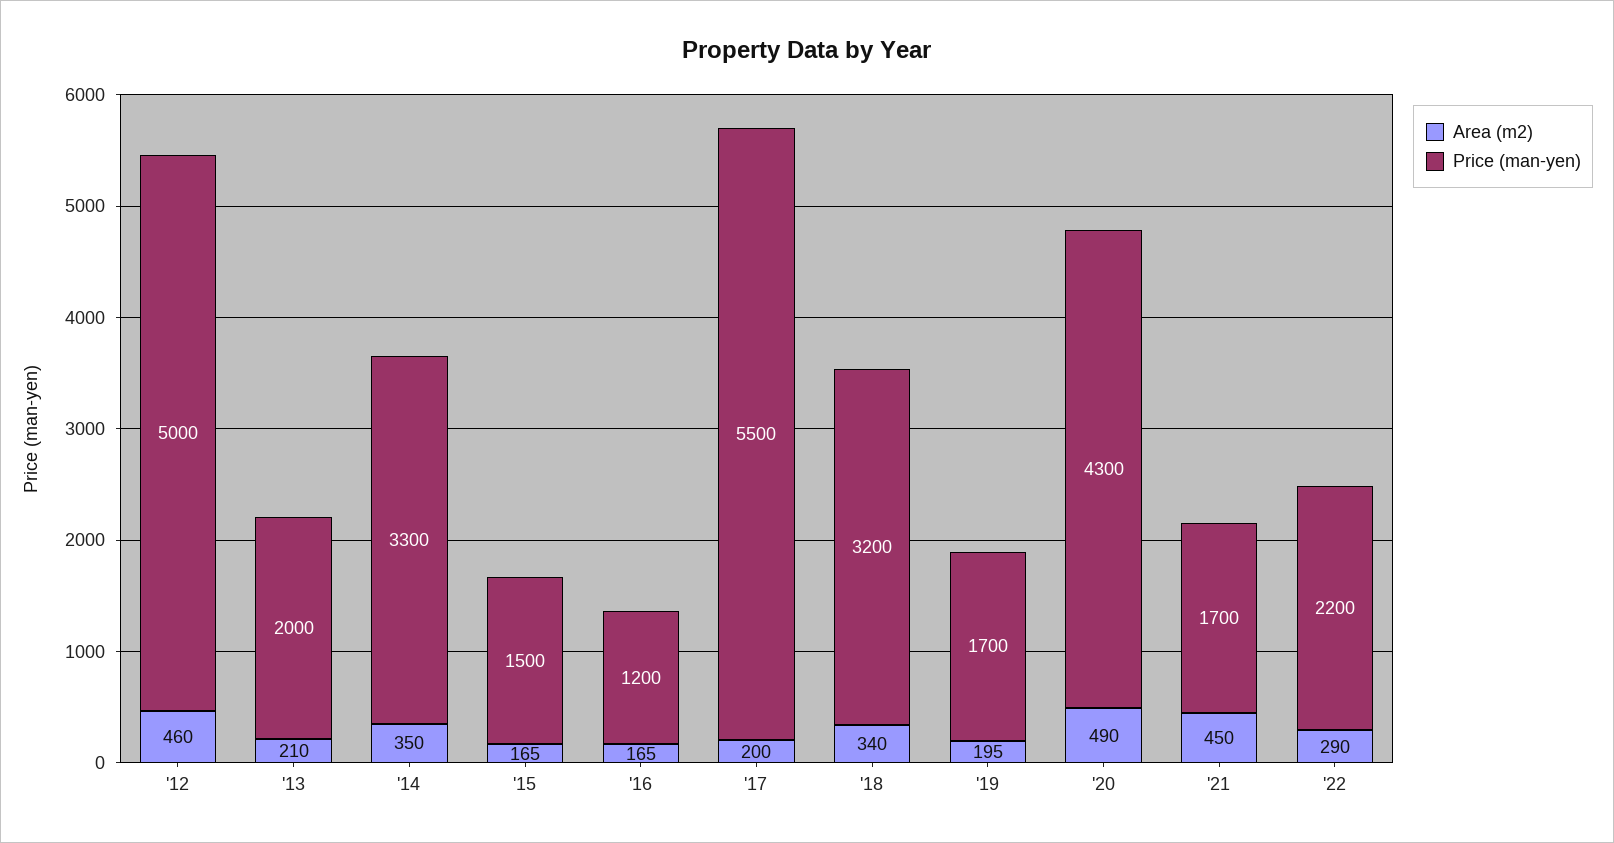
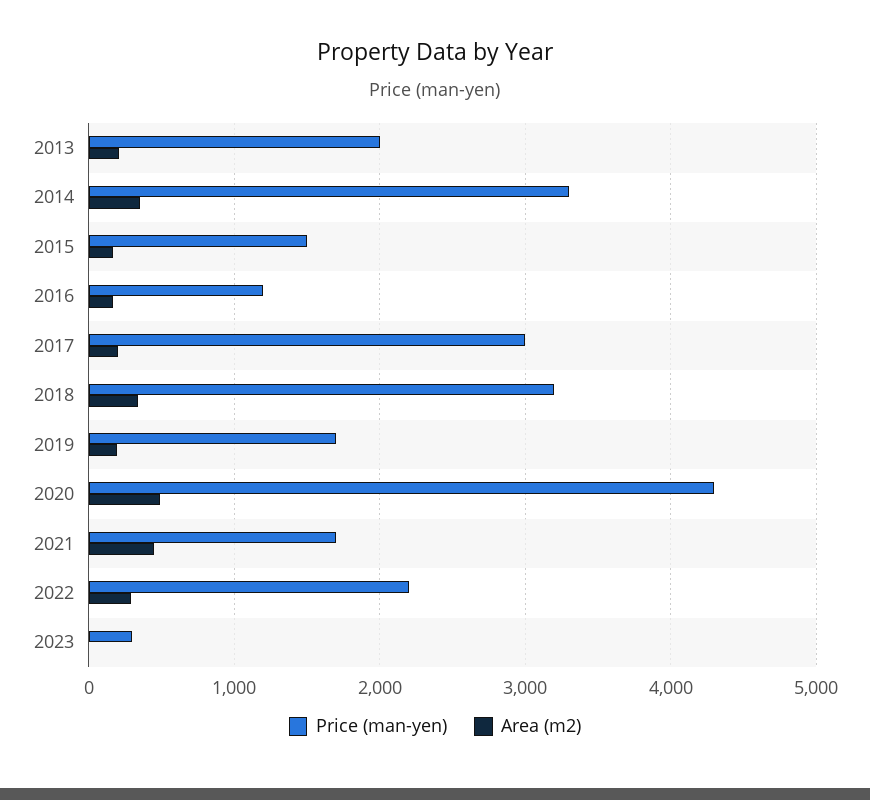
Area (m2), '12: 460 -> none
Price (man-yen), '12: 5000 -> none
Price (man-yen), '17: 5500 -> 3000
Price (man-yen), 2023: none -> 300
Area (m2), 2023: none -> 0

